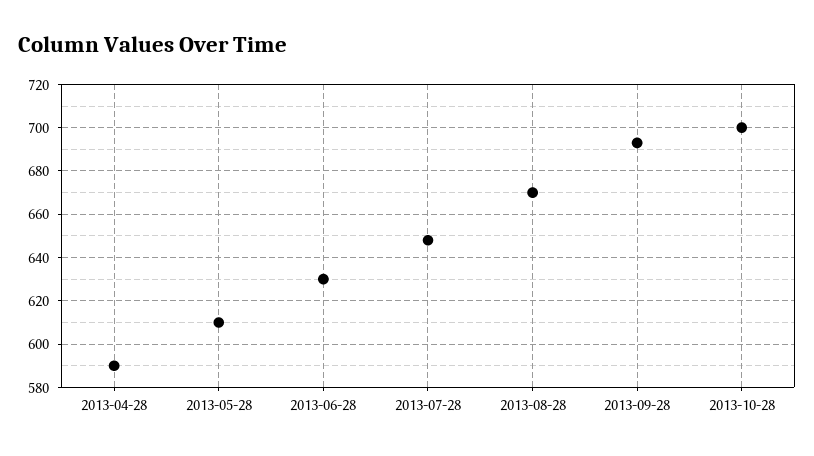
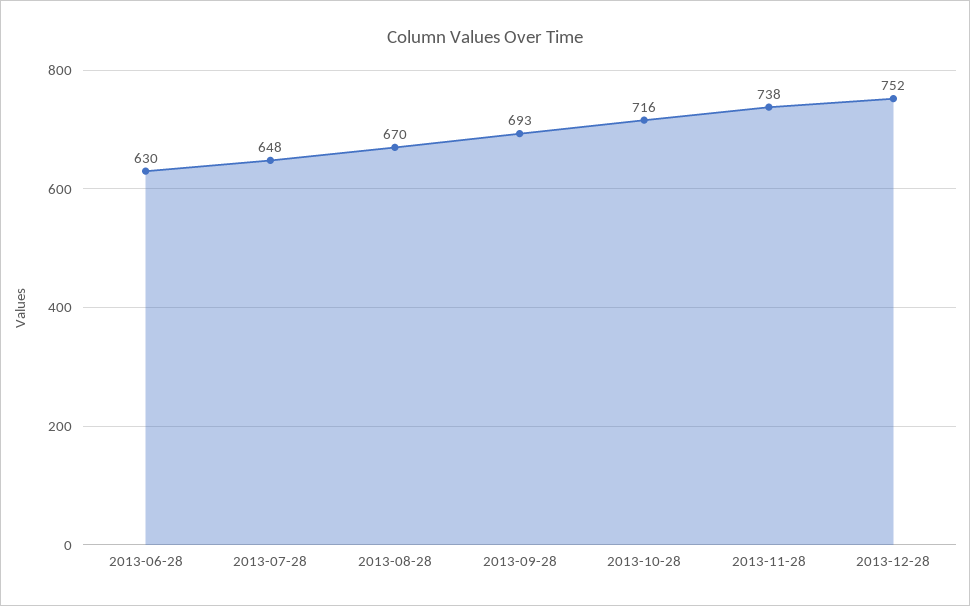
2013-04-28: 590 -> none
2013-05-28: 610 -> none
2013-10-28: 700 -> 716
2013-11-28: none -> 738
2013-12-28: none -> 752

